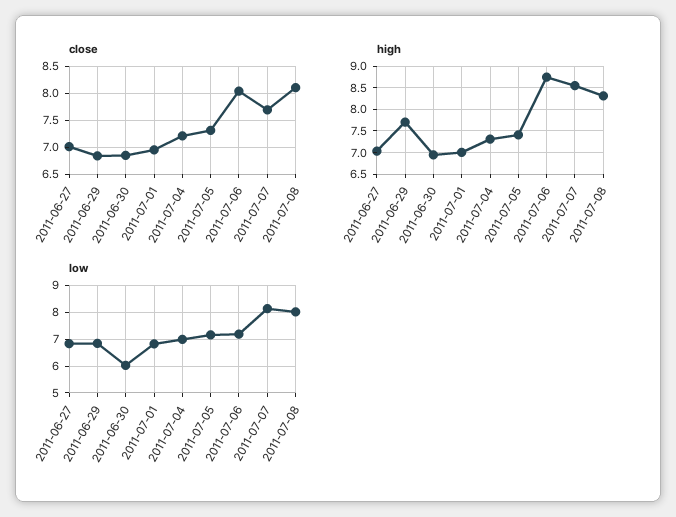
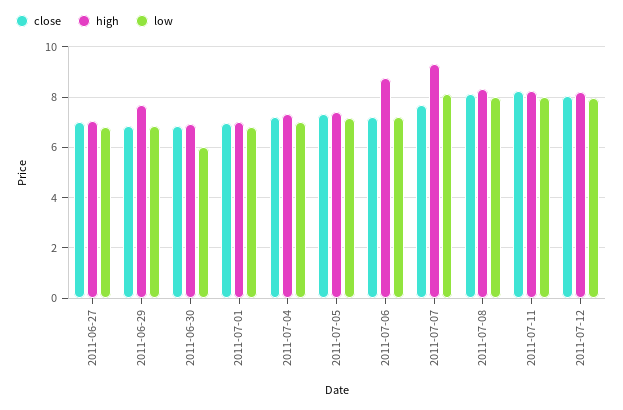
close, 2011-07-06: 8 -> 7.25
high, 2011-07-07: 8.5 -> 9.25
close, 2011-07-11: none -> 8.25
high, 2011-07-11: none -> 8.25
low, 2011-07-11: none -> 8
close, 2011-07-12: none -> 8
high, 2011-07-12: none -> 8.25
low, 2011-07-12: none -> 8

